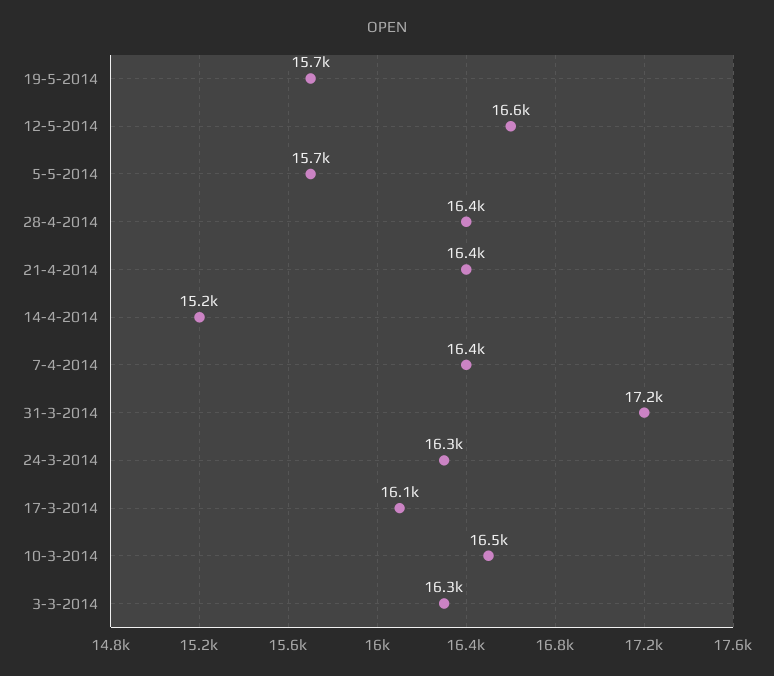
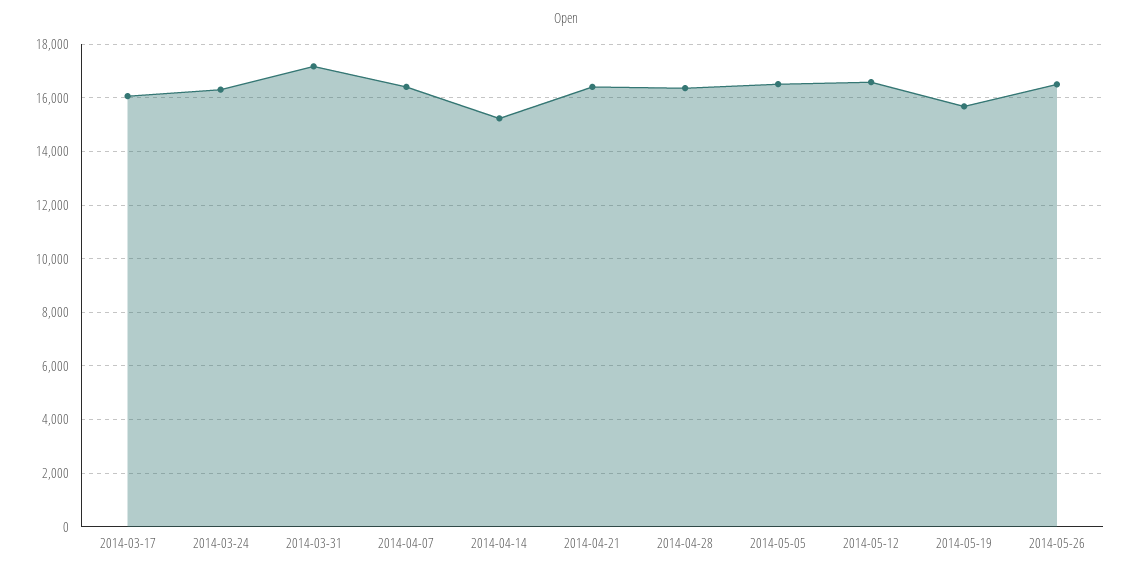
5-5-2014: 15700 -> 16500
10-3-2014: 16500 -> none
3-3-2014: 16300 -> none
2014-05-26: none -> 16500

